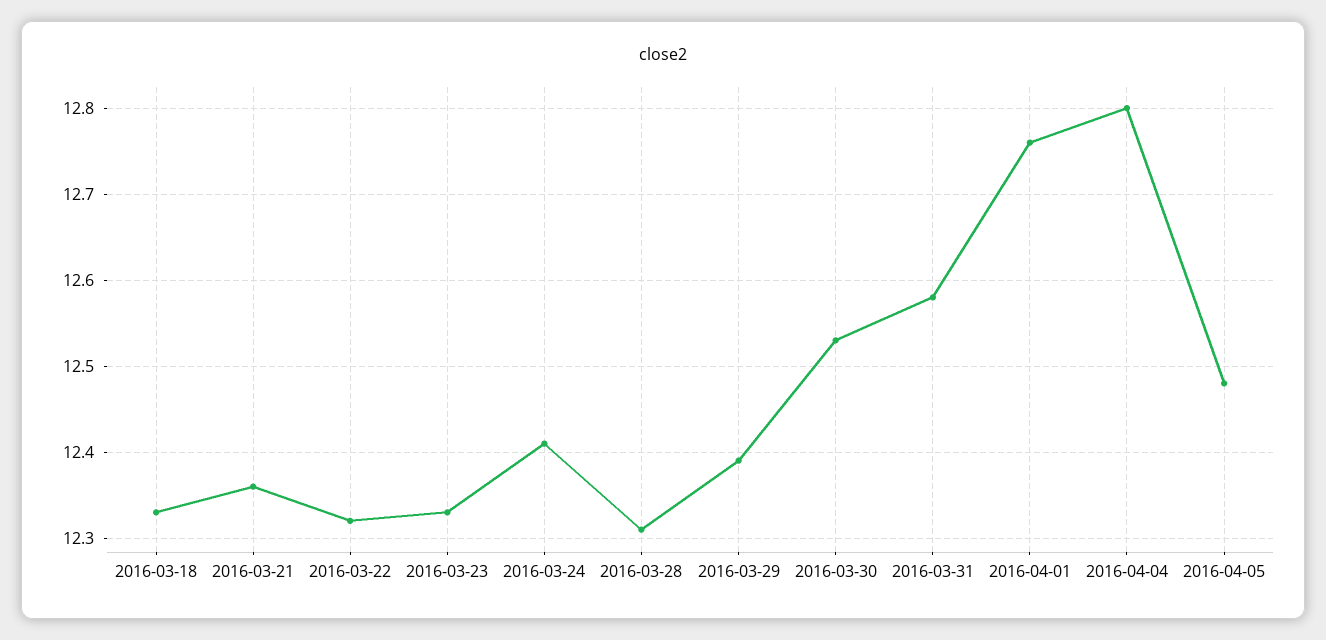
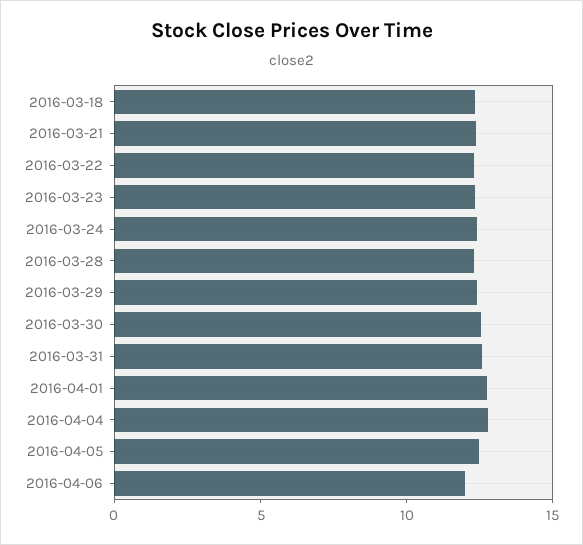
2016-04-06: none -> 12

